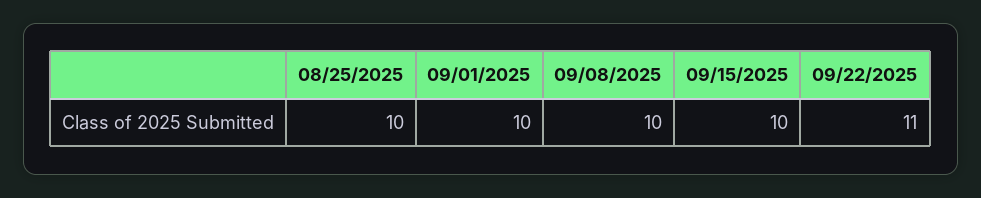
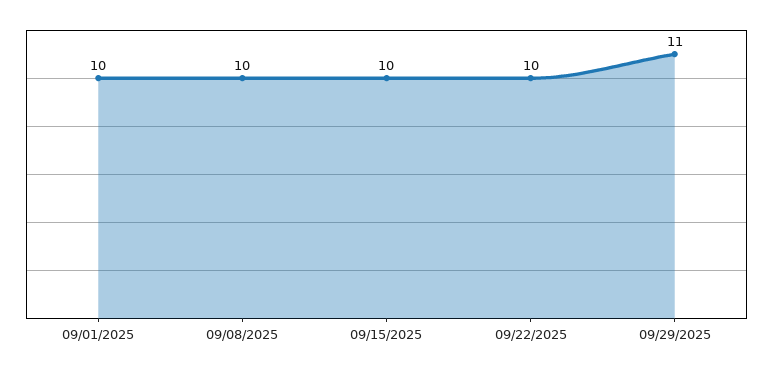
08/25/2025: 10 -> none
09/22/2025: 11 -> 10
09/29/2025: none -> 11

